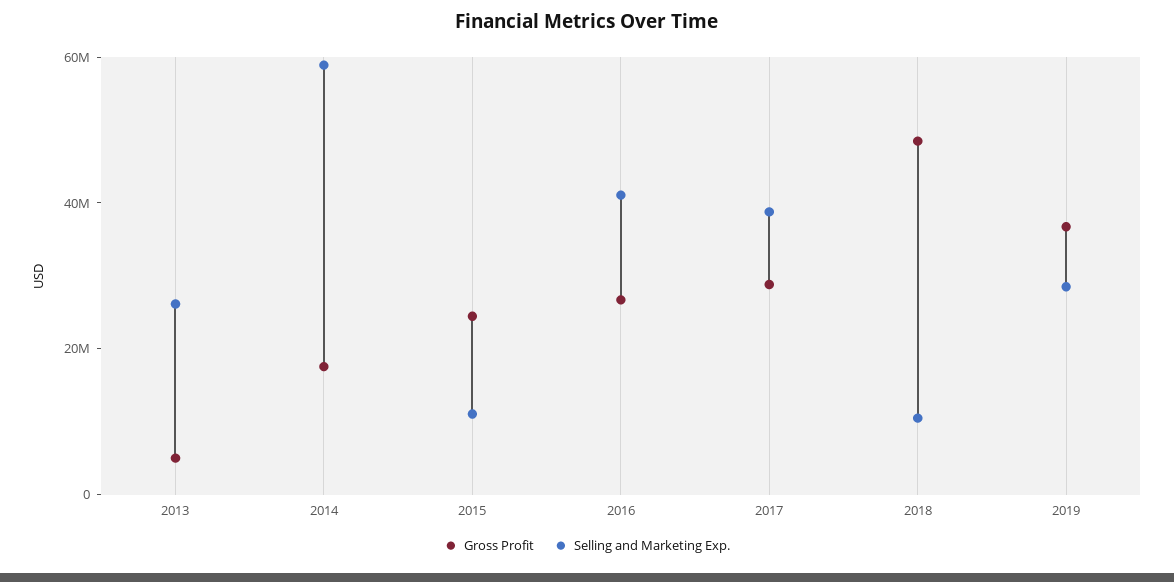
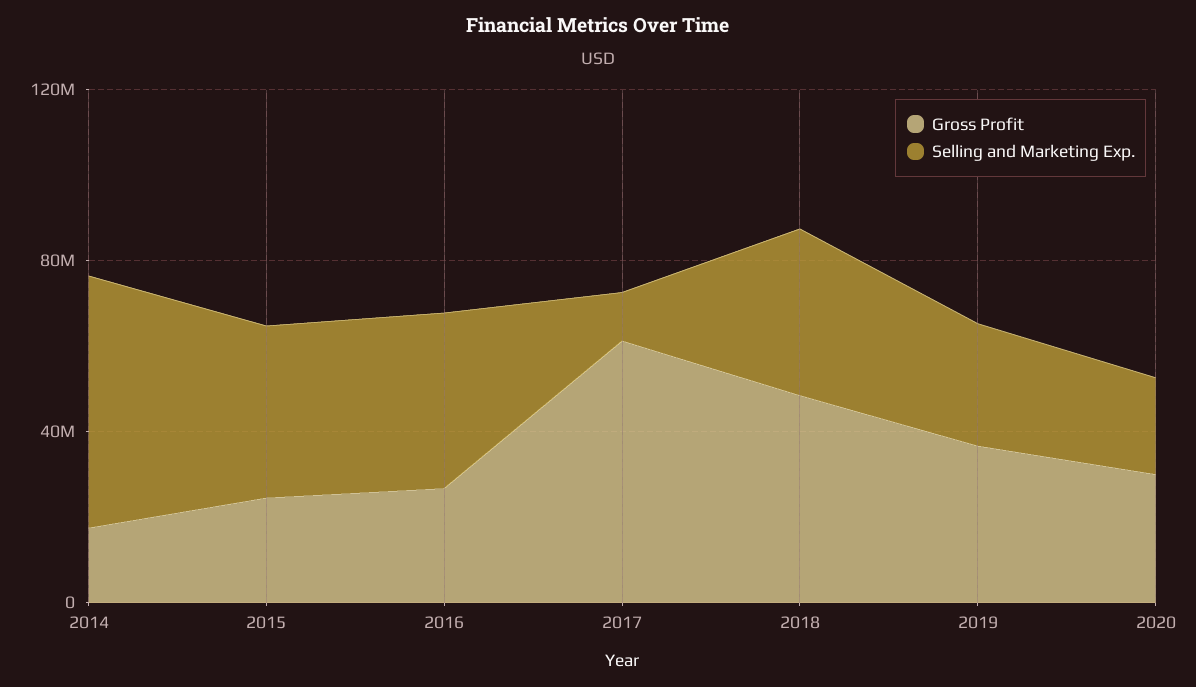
Gross Profit, 2013: 5000000 -> none
Selling and Marketing Exp., 2013: 25000000 -> none
Selling and Marketing Exp., 2015: 10000000 -> 40000000
Gross Profit, 2017: 30000000 -> 60000000
Selling and Marketing Exp., 2017: 40000000 -> 10000000
Selling and Marketing Exp., 2018: 10000000 -> 40000000
Gross Profit, 2020: none -> 30000000
Selling and Marketing Exp., 2020: none -> 20000000

